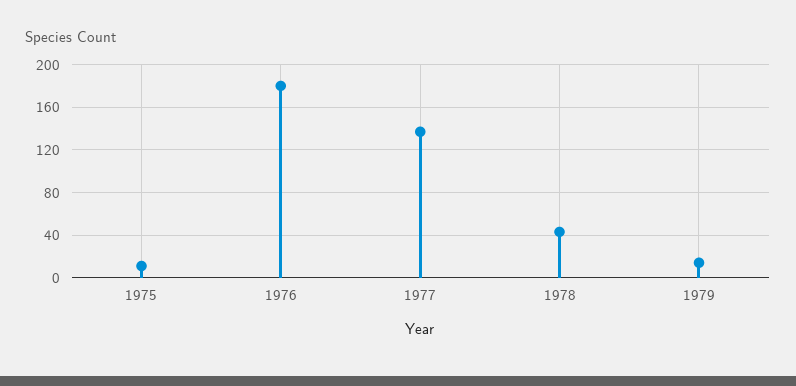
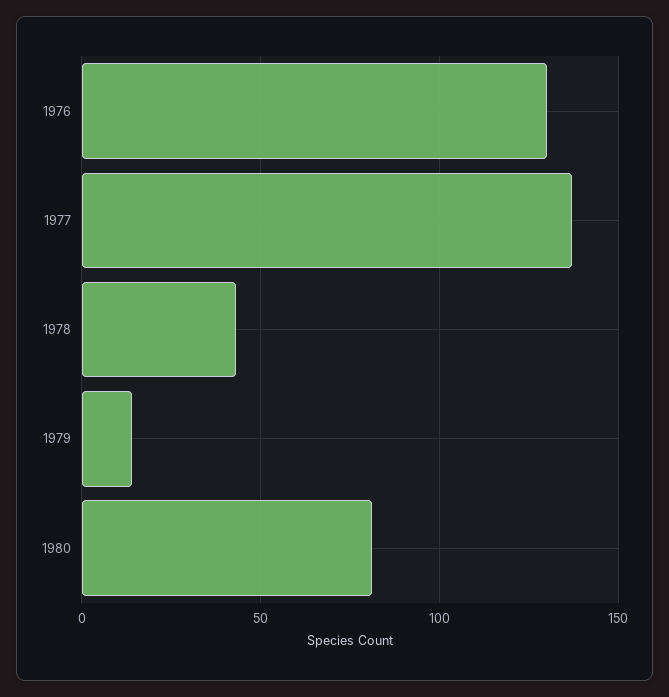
1975: 10 -> none
1976: 180 -> 130
1980: none -> 80

